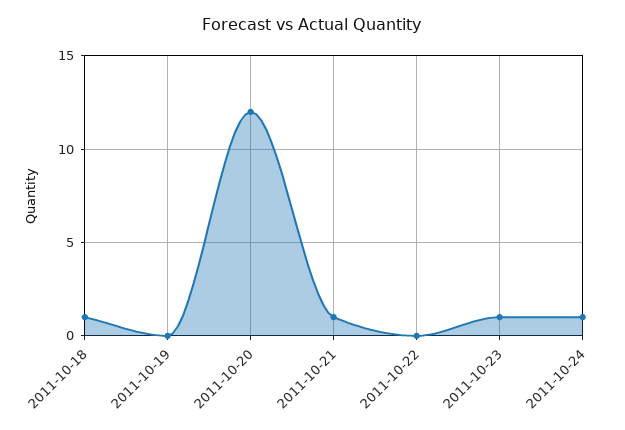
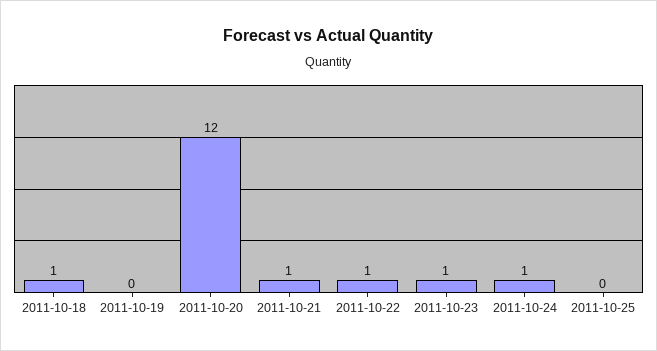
2011-10-22: 0 -> 1
2011-10-25: none -> 0

